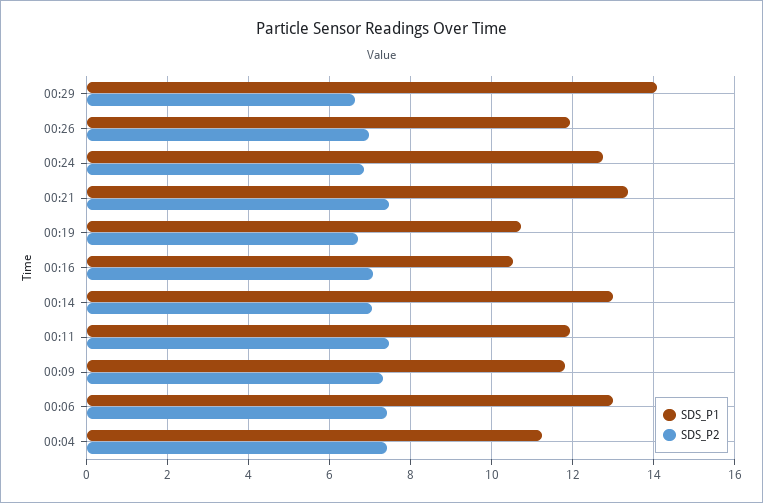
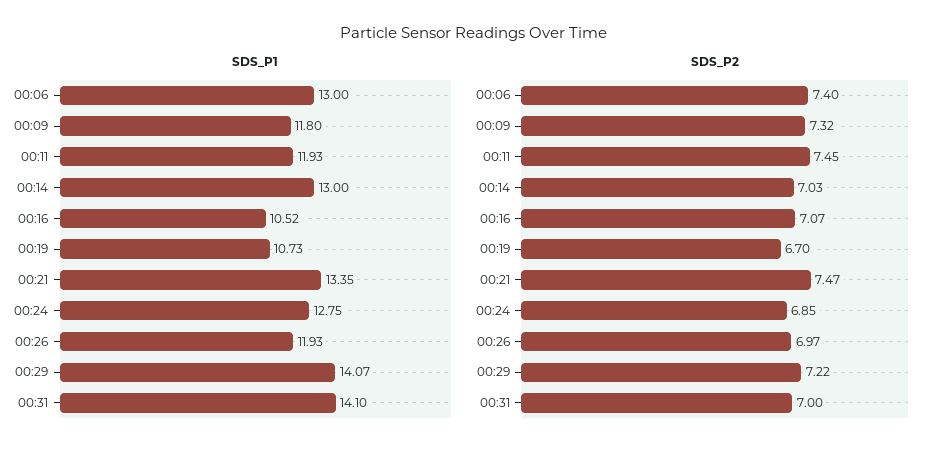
SDS_P2, 00:29: 6.6 -> 7.22
SDS_P1, 00:04: 11.2 -> none
SDS_P2, 00:04: 7.4 -> none
SDS_P1, 00:31: none -> 14.1
SDS_P2, 00:31: none -> 7

